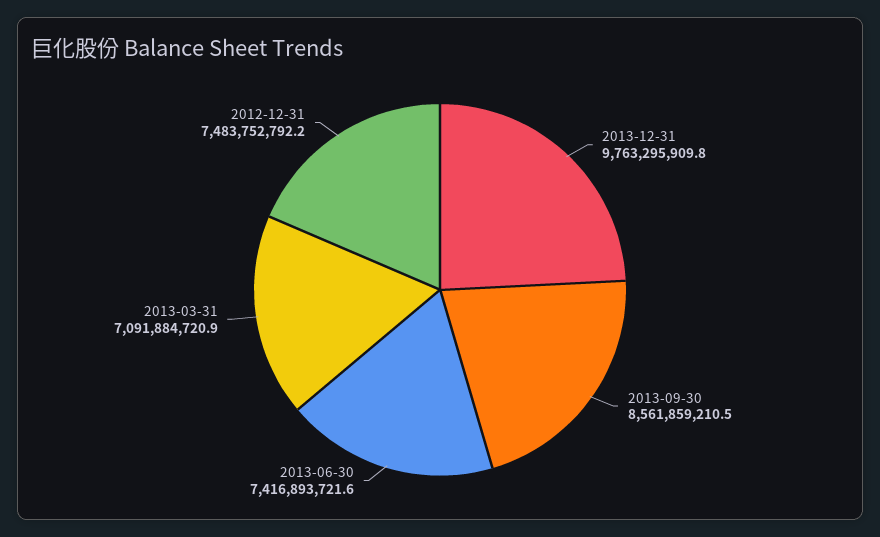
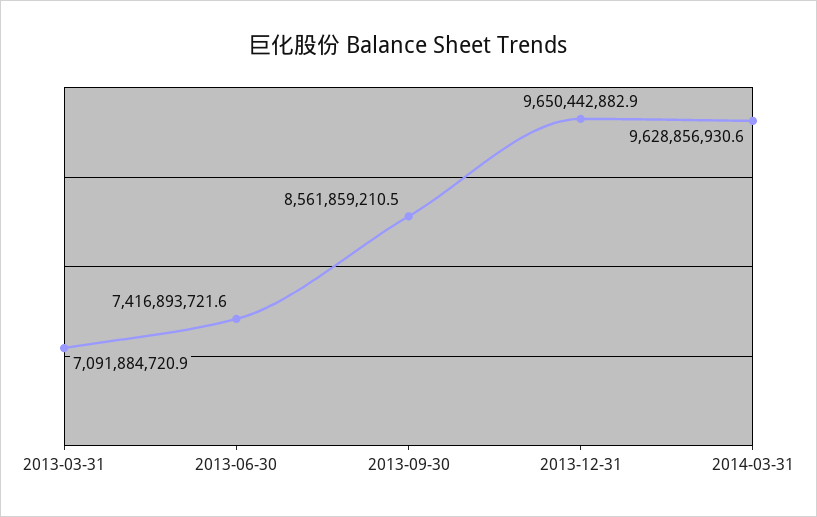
2013-12-31: 9763295909.8 -> 9650442882.9
2012-12-31: 7483752792.2 -> none
2014-03-31: none -> 9628856930.6

